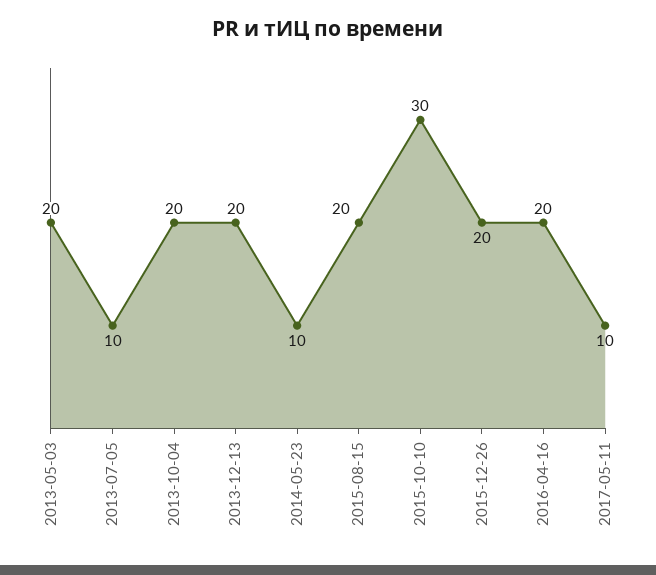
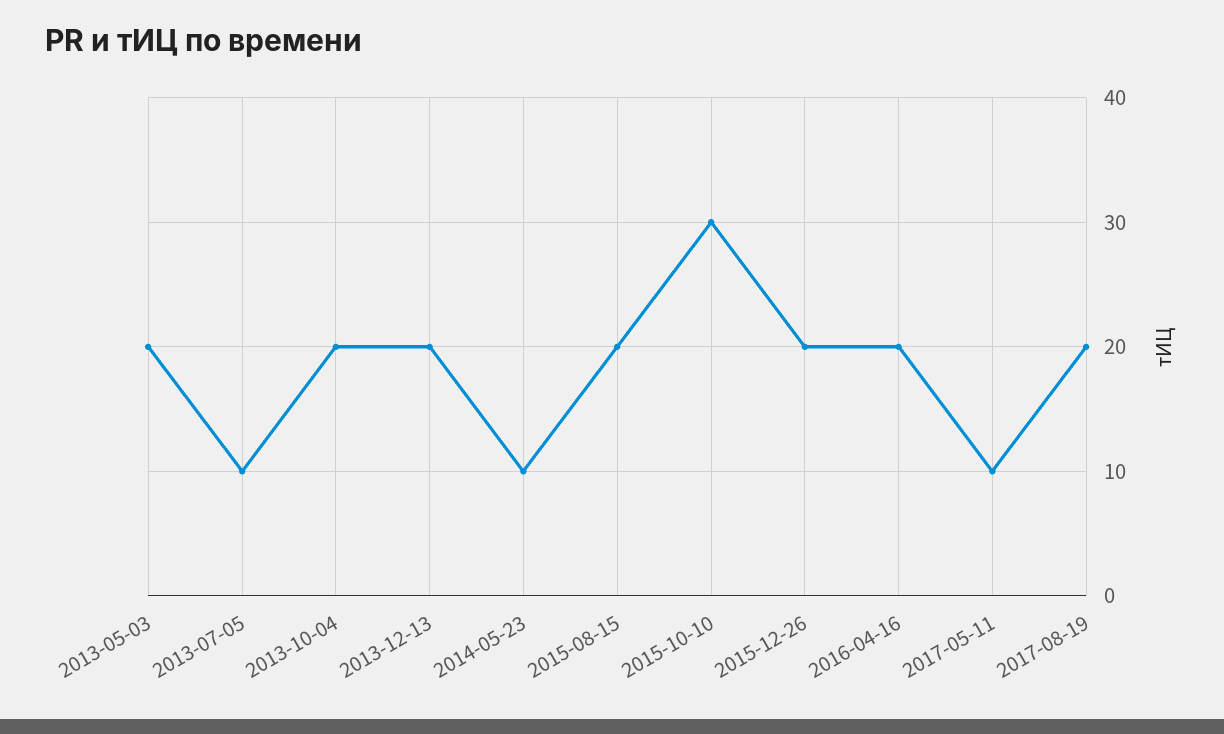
2017-08-19: none -> 20

